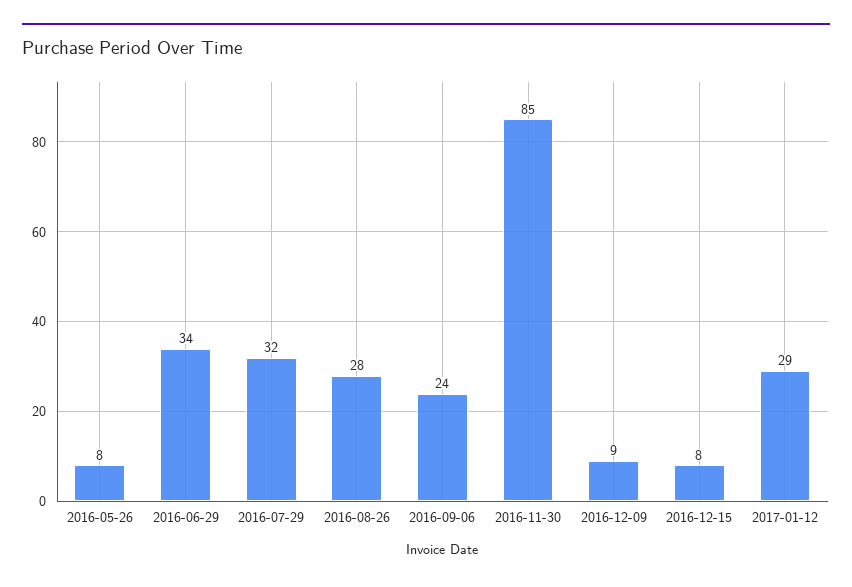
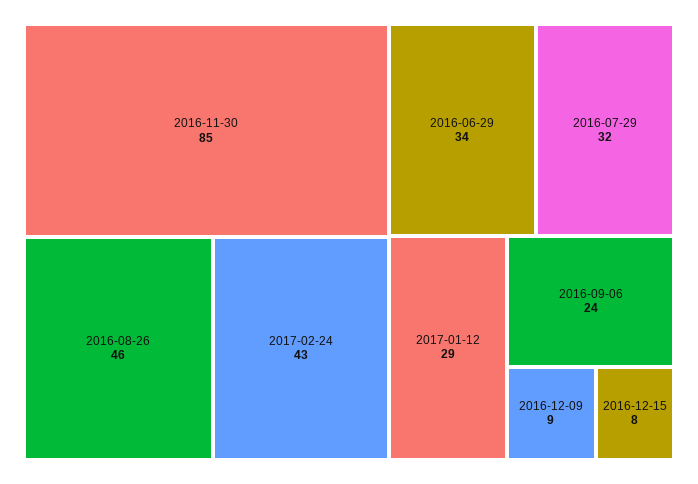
2016-05-26: 8 -> none
2016-08-26: 28 -> 46
2017-02-24: none -> 43

